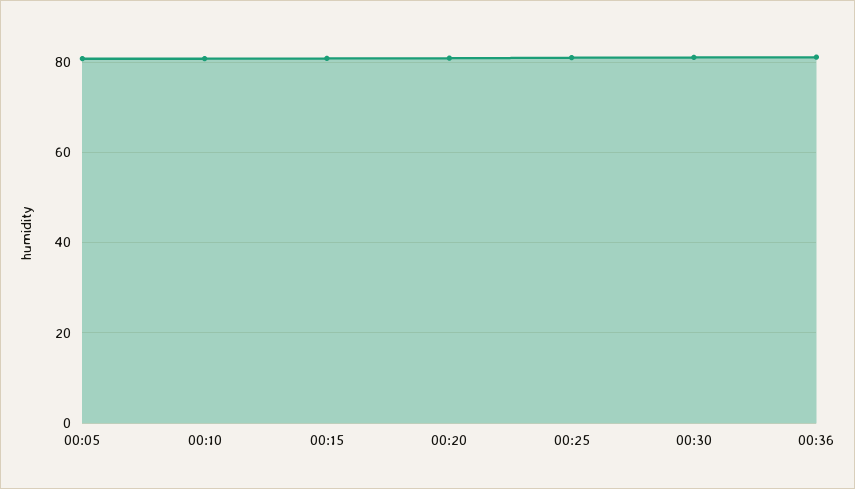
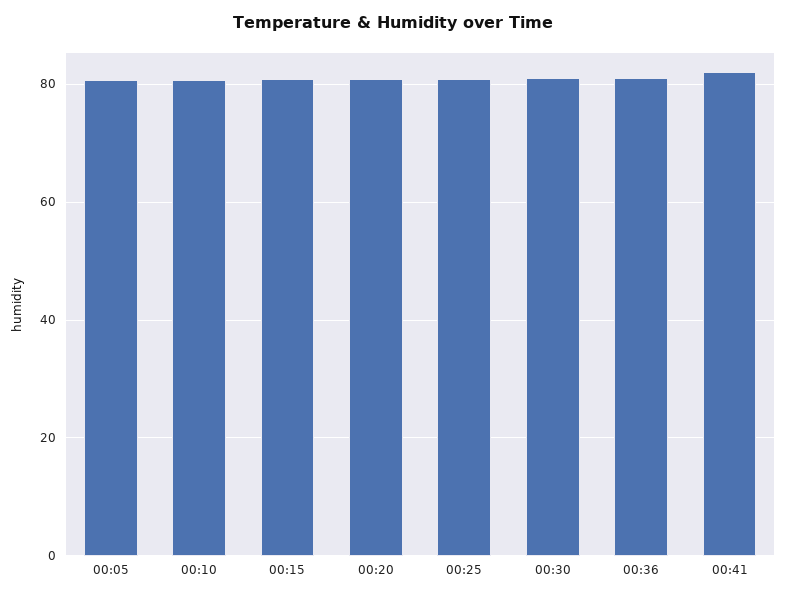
00:41: none -> 82

